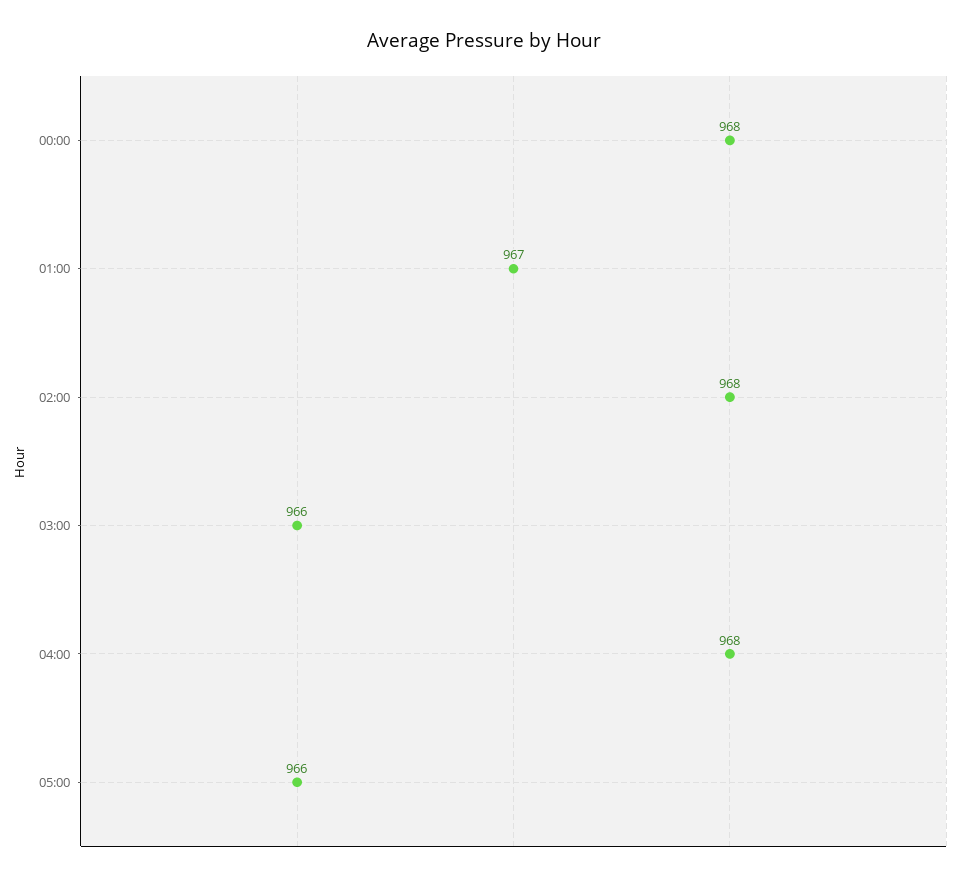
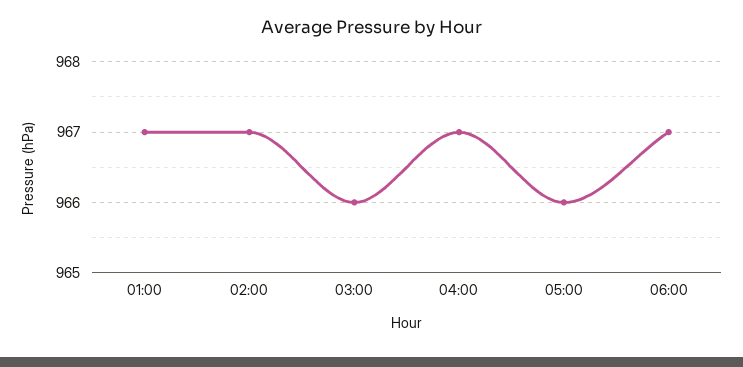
00:00: 968 -> none
02:00: 968 -> 967
04:00: 968 -> 967
06:00: none -> 967

